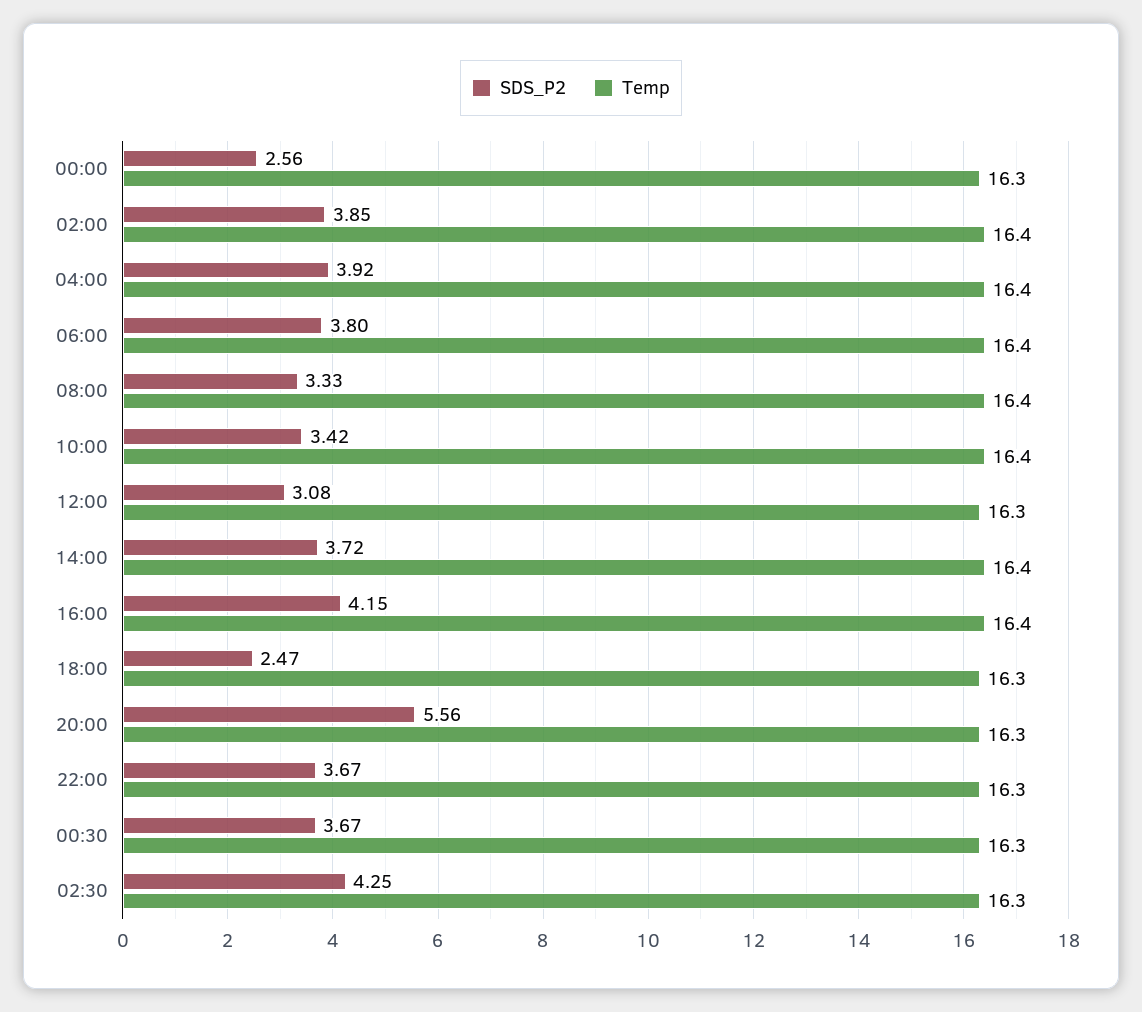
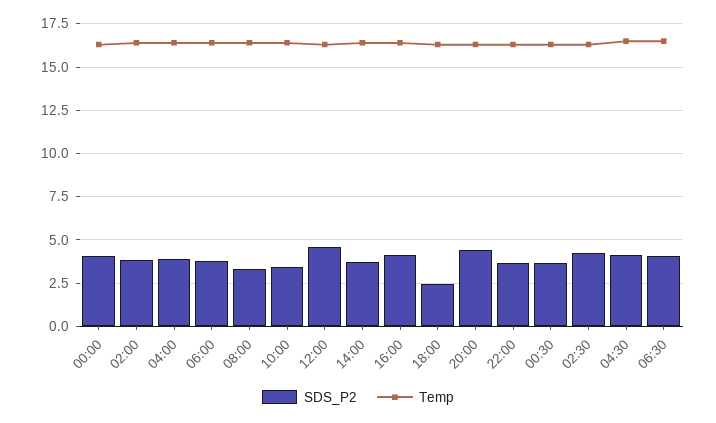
SDS_P2, 00:00: 2.56 -> 4
SDS_P2, 12:00: 3.08 -> 4.5
SDS_P2, 20:00: 5.56 -> 4.5
SDS_P2, 04:30: none -> 4
Temp, 04:30: none -> 16.5
SDS_P2, 06:30: none -> 4
Temp, 06:30: none -> 16.5

